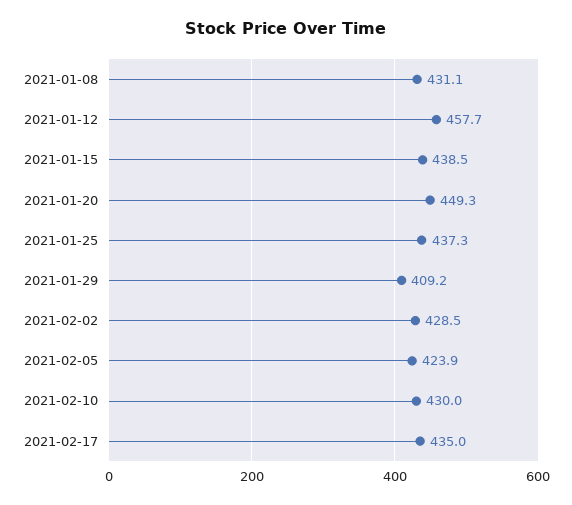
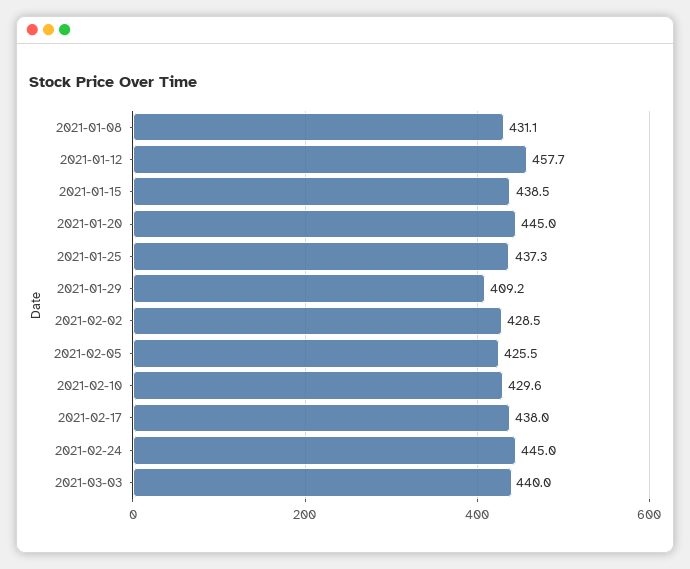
2021-01-20: 449.3 -> 445
2021-02-05: 423.9 -> 425.5
2021-02-10: 430 -> 429.6
2021-02-17: 435 -> 438
2021-02-24: none -> 445
2021-03-03: none -> 440

